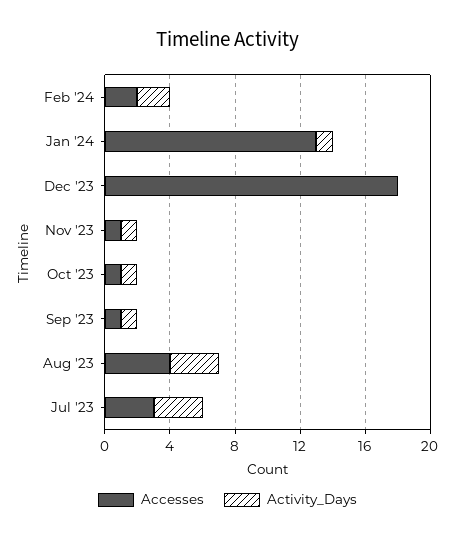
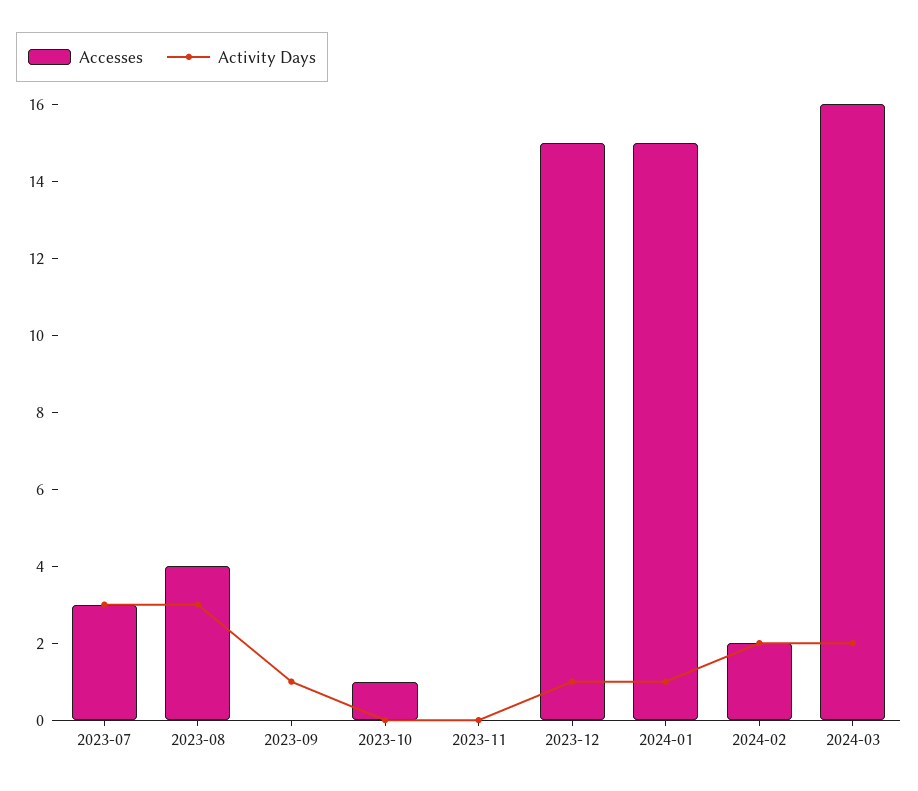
Accesses, Jan '24: 13 -> 15
Accesses, Dec '23: 18 -> 15
Activity_Days, Dec '23: 0 -> 1
Accesses, Nov '23: 1 -> 0
Activity_Days, Nov '23: 1 -> 0
Activity_Days, Oct '23: 1 -> 0
Accesses, Sep '23: 1 -> 0
Accesses, 2024-03: none -> 16
Activity_Days, 2024-03: none -> 2

